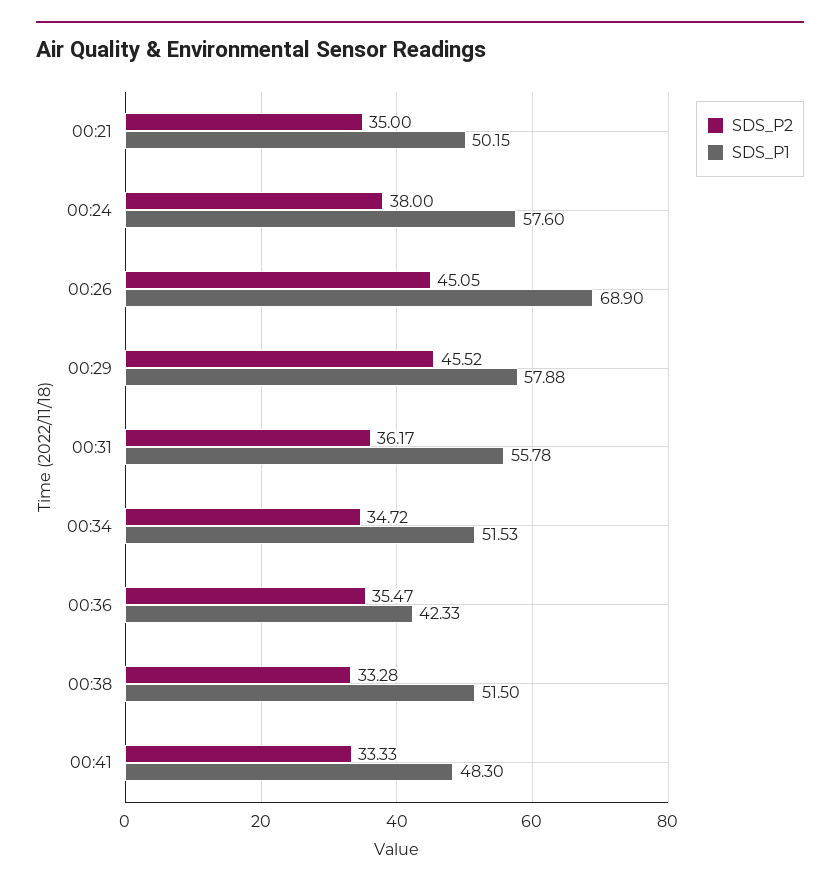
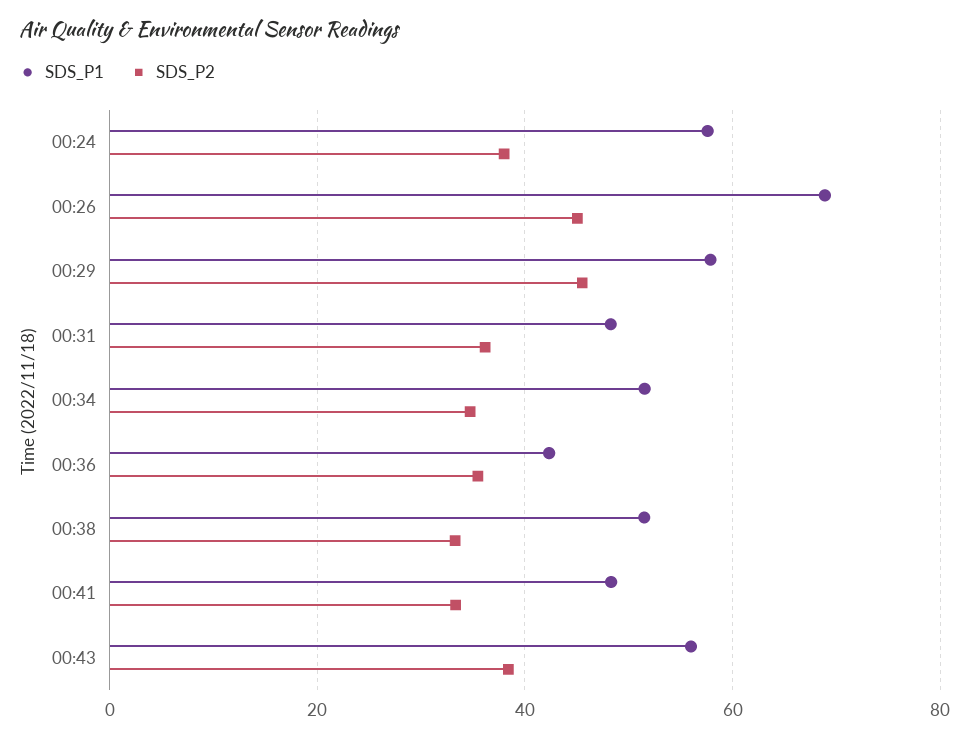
SDS_P2, 00:21: 35 -> none
SDS_P1, 00:21: 50.15 -> none
SDS_P1, 00:31: 55.78 -> 48
SDS_P1, 00:43: none -> 56
SDS_P2, 00:43: none -> 38

